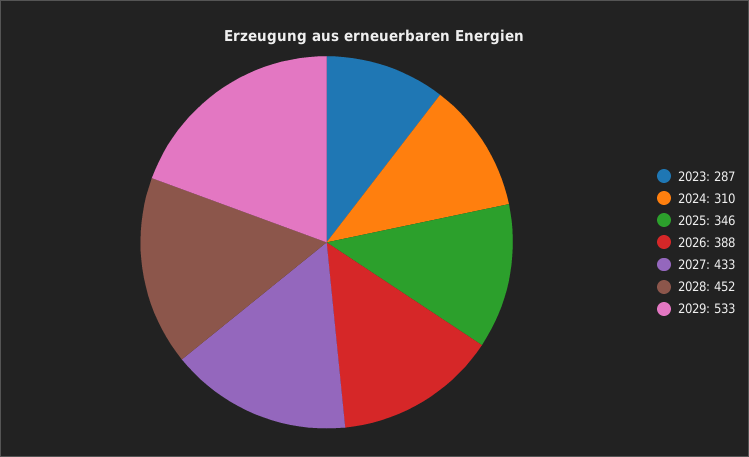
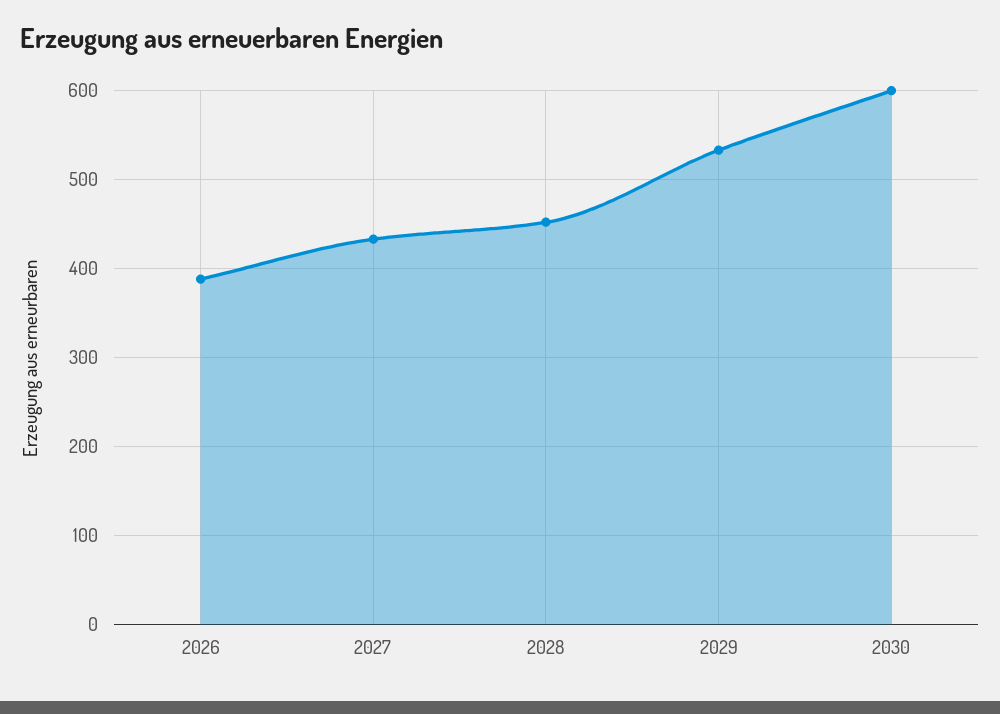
2023: 287 -> none
2024: 310 -> none
2025: 346 -> none
2030: none -> 600

